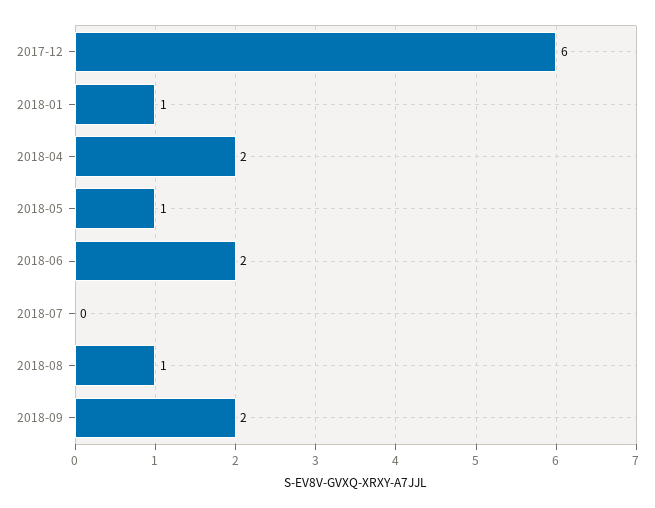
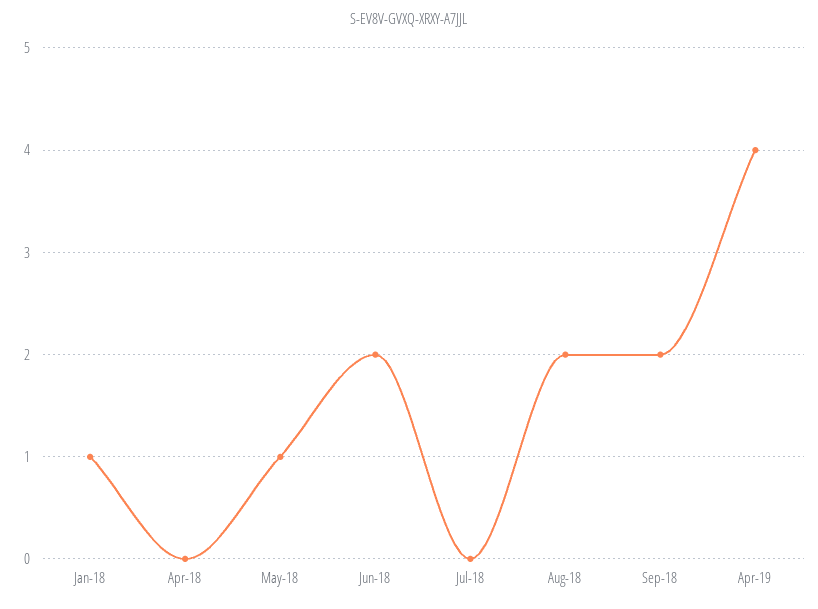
2017-12: 6 -> none
2018-04: 2 -> 0
2018-08: 1 -> 2
Apr-19: none -> 4

